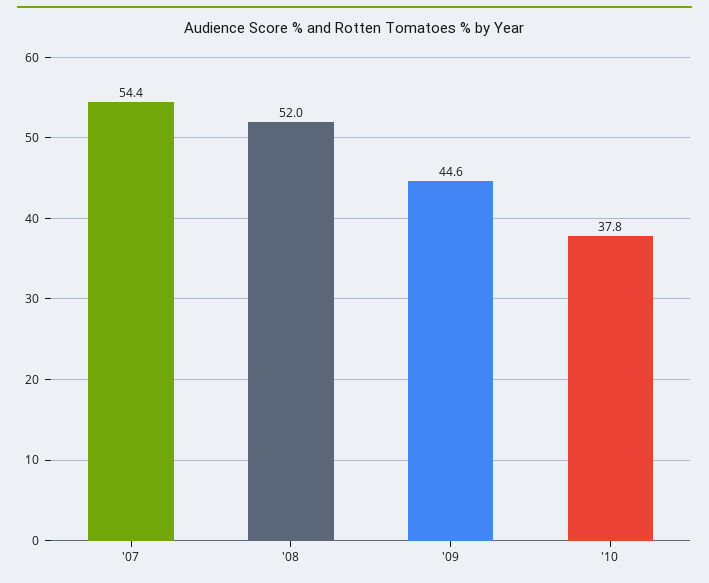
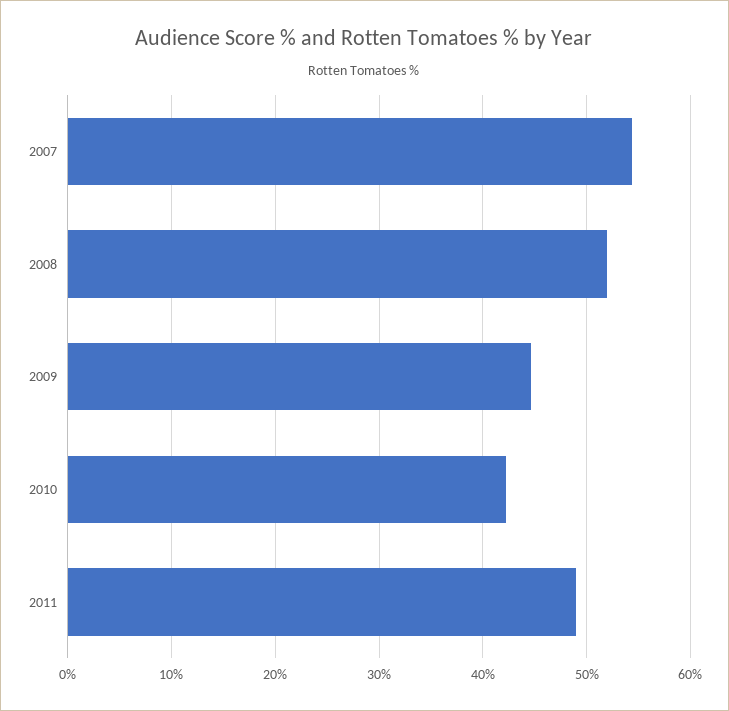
'10: 37.8 -> 42
2011: none -> 49

